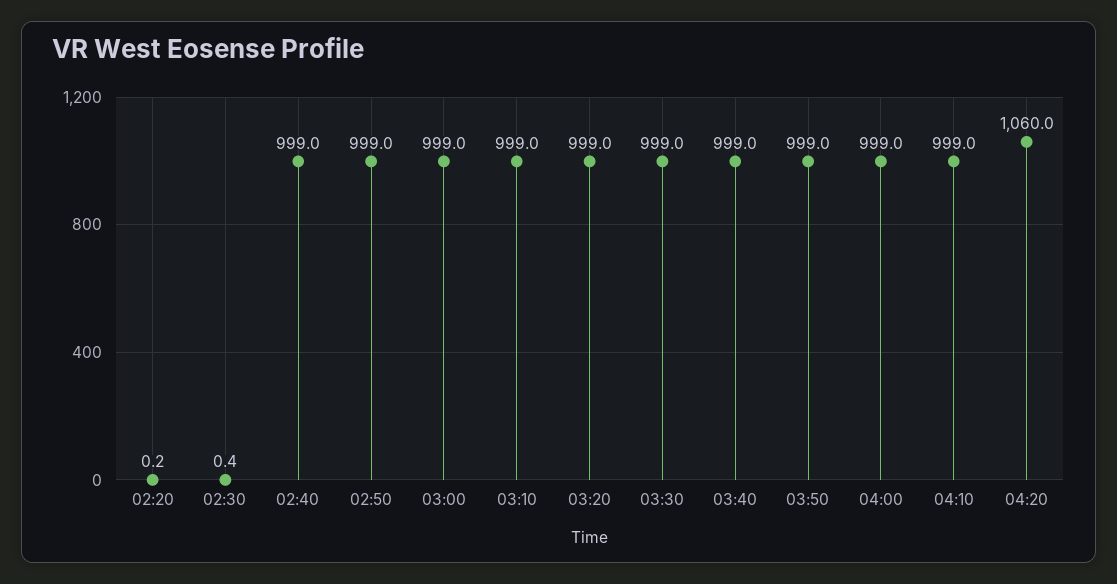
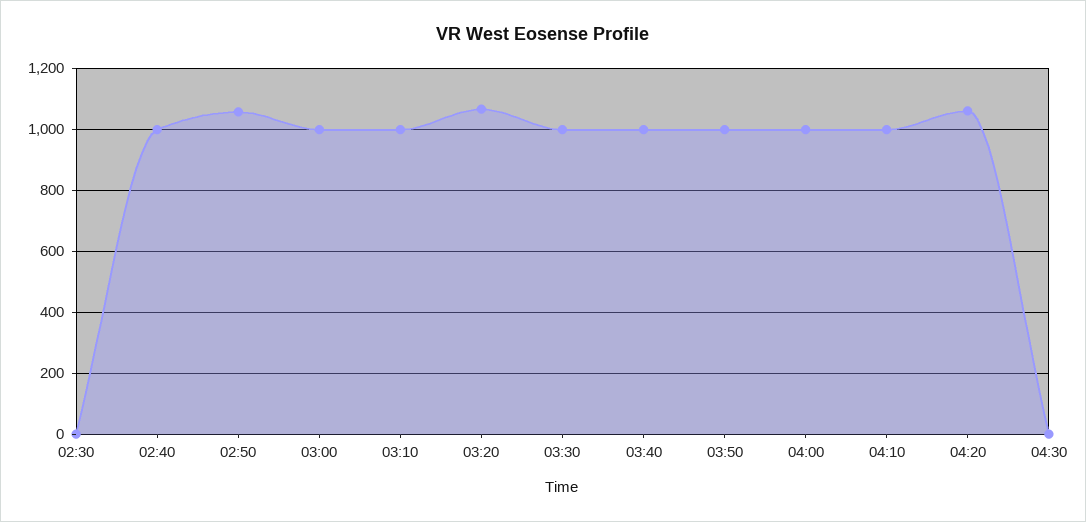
02:20: 0.2 -> none
02:50: 999 -> 1060
03:20: 999 -> 1060
04:30: none -> 0

